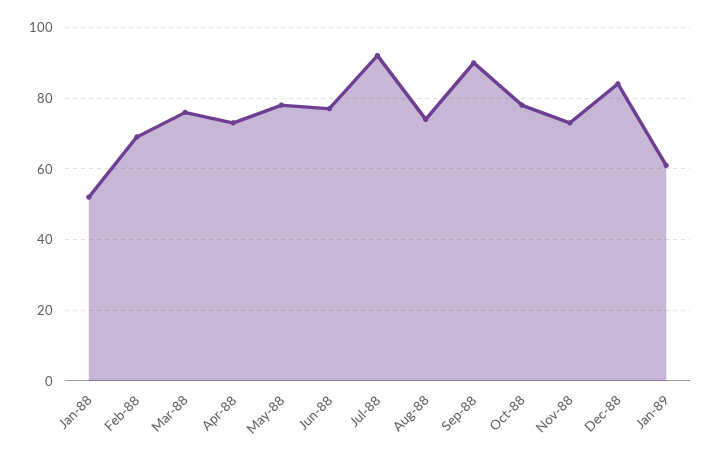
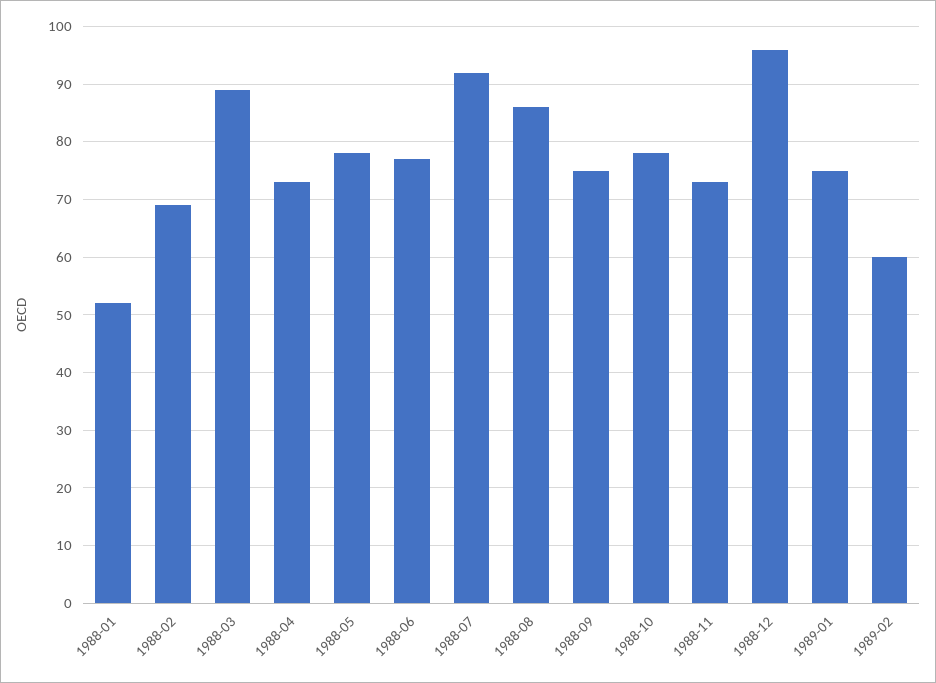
Mar-88: 75 -> 90
Aug-88: 75 -> 85
Sep-88: 90 -> 75
Dec-88: 85 -> 95
Jan-89: 60 -> 75
1989-02: none -> 60

